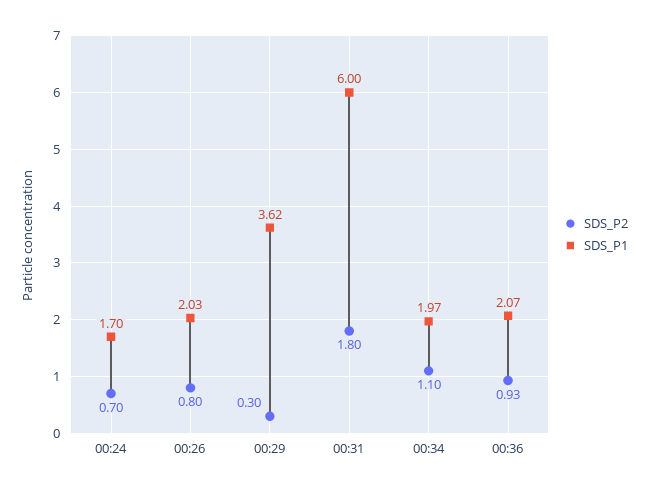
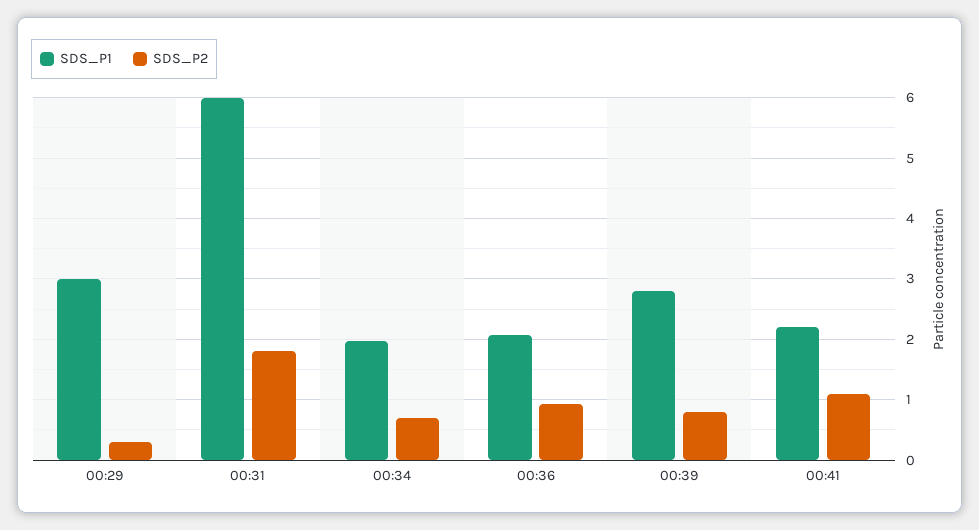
SDS_P2, 00:24: 0.7 -> none
SDS_P1, 00:24: 1.7 -> none
SDS_P2, 00:26: 0.8 -> none
SDS_P1, 00:26: 2.03 -> none
SDS_P1, 00:29: 3.62 -> 3
SDS_P2, 00:34: 1.1 -> 0.7
SDS_P1, 00:39: none -> 2.8
SDS_P2, 00:39: none -> 0.8
SDS_P1, 00:41: none -> 2.2
SDS_P2, 00:41: none -> 1.1

